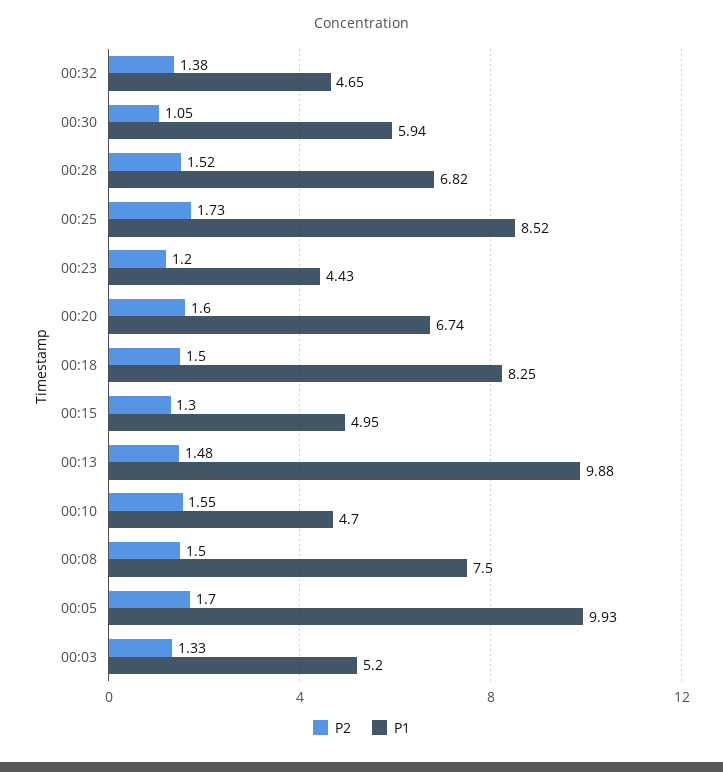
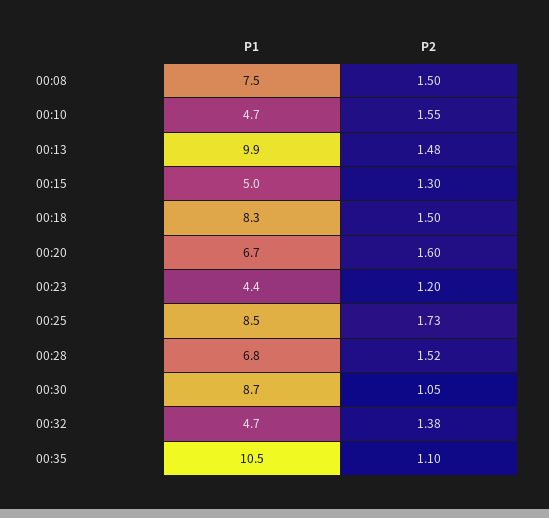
P1, 00:30: 5.94 -> 8.7
P2, 00:05: 1.7 -> none
P1, 00:05: 9.93 -> none
P2, 00:03: 1.33 -> none
P1, 00:03: 5.2 -> none
P1, 00:35: none -> 10.5
P2, 00:35: none -> 1.1

